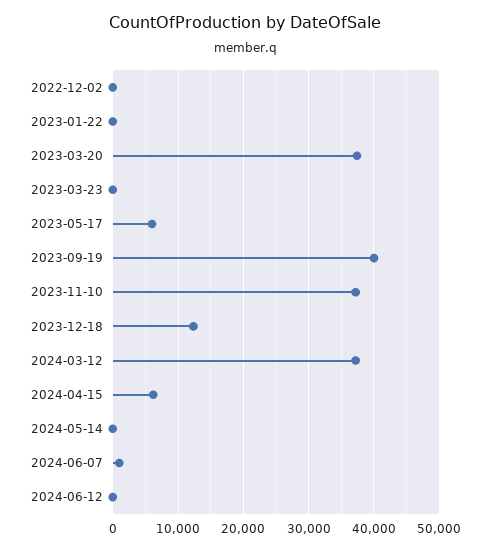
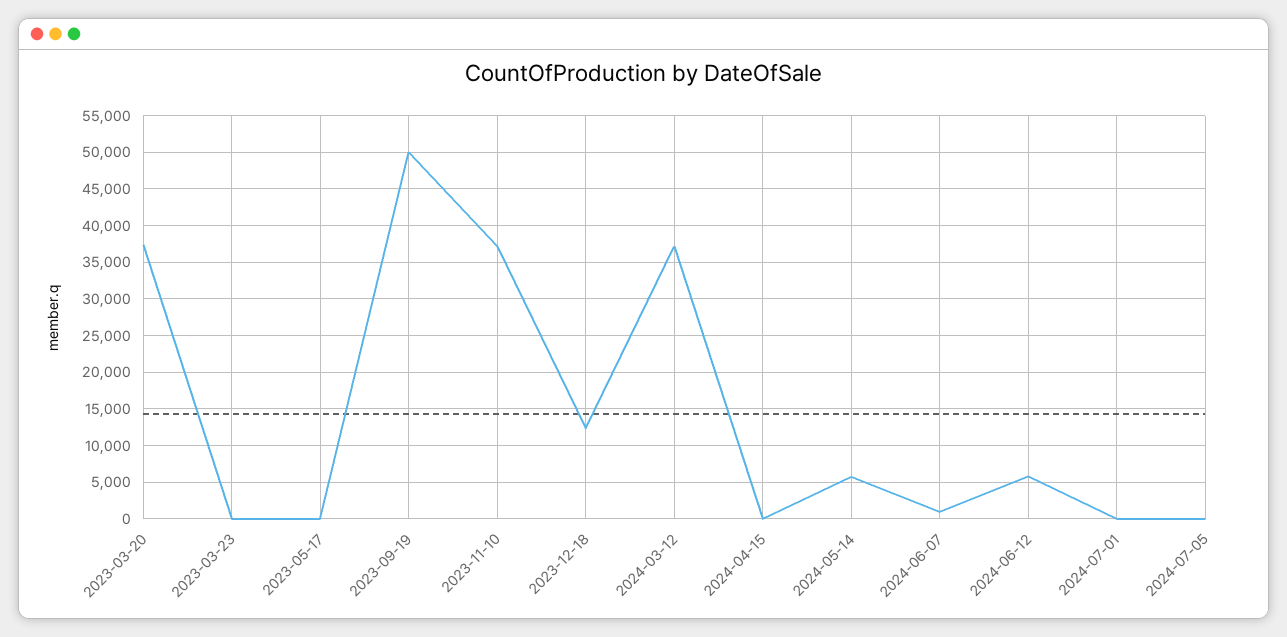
2022-12-02: 0 -> none
2023-01-22: 0 -> none
2023-05-17: 6000 -> 0
2023-09-19: 40000 -> 50000
2024-04-15: 6000 -> 0
2024-05-14: 0 -> 6000
2024-06-12: 0 -> 6000
2024-07-01: none -> 0
2024-07-05: none -> 0

